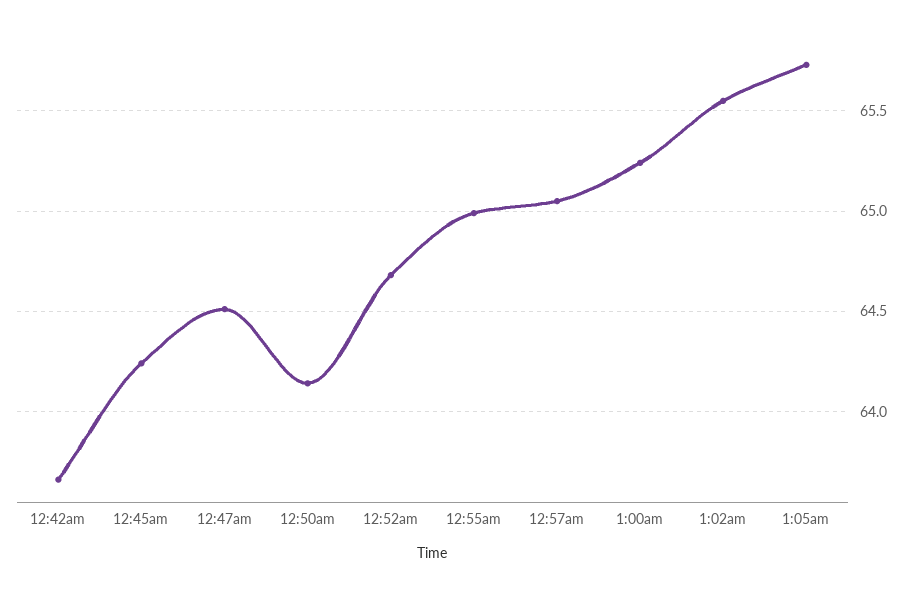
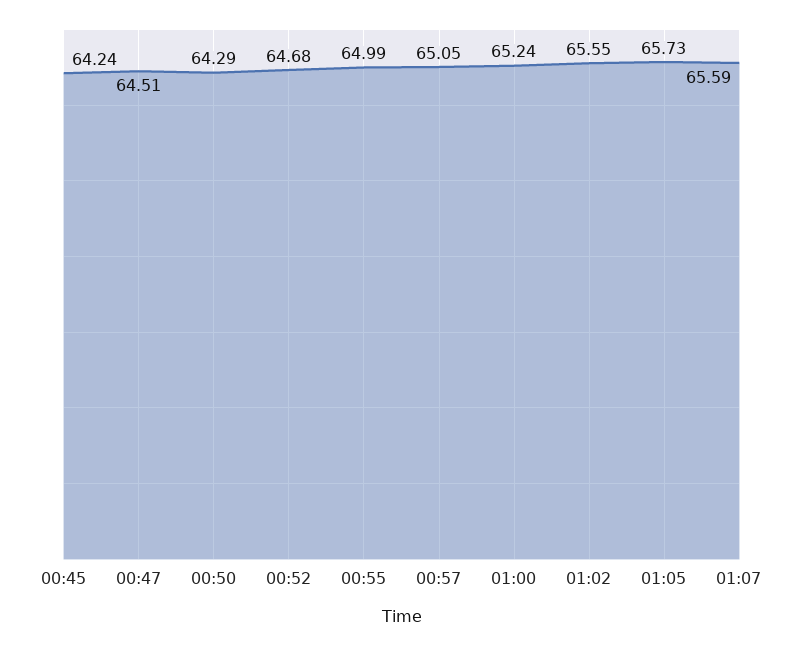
12:42am: 63.65 -> none
12:50am: 64.15 -> 64.29
01:07: none -> 65.59

